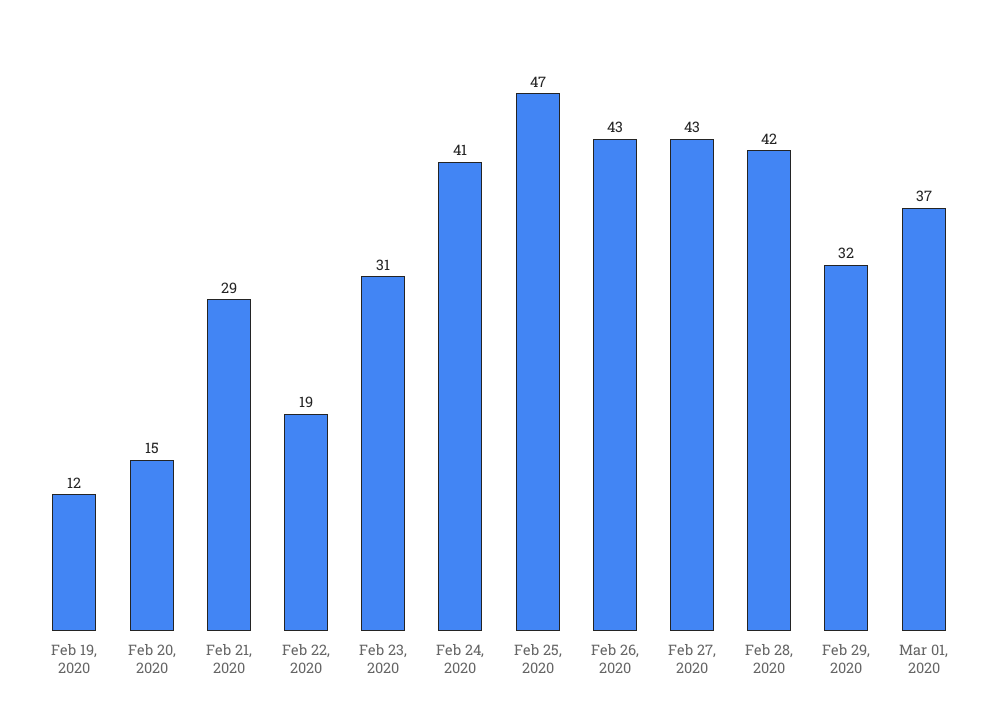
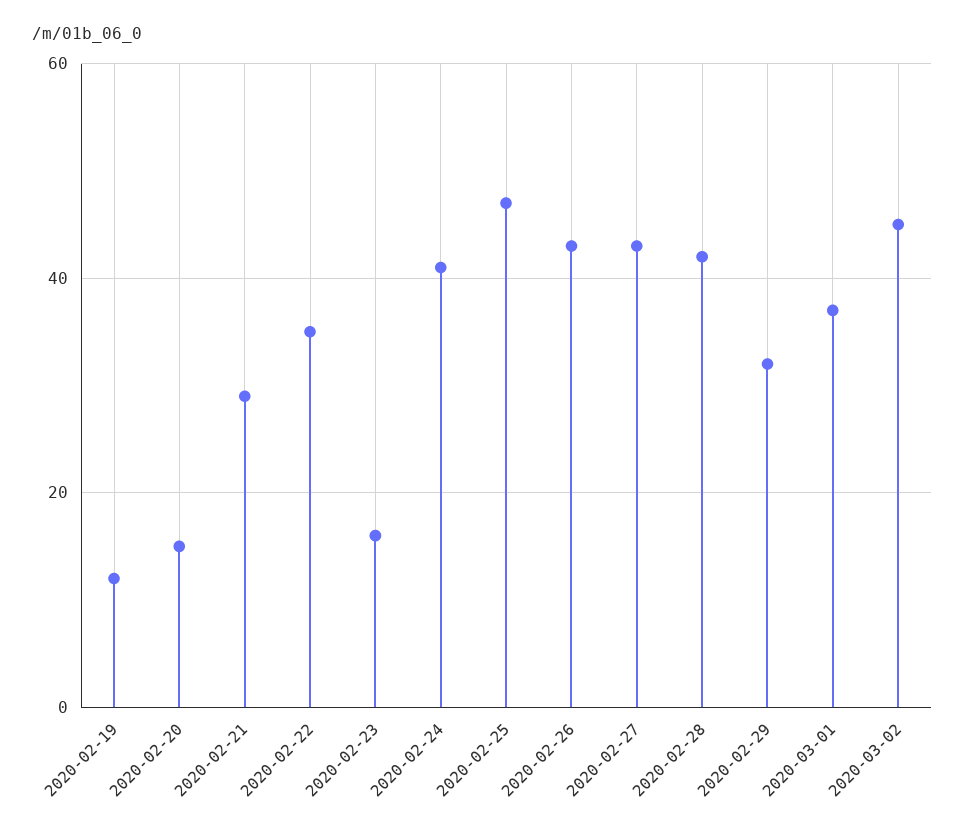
Feb 22, 2020: 19 -> 35
Feb 23, 2020: 31 -> 15
2020-03-02: none -> 45

